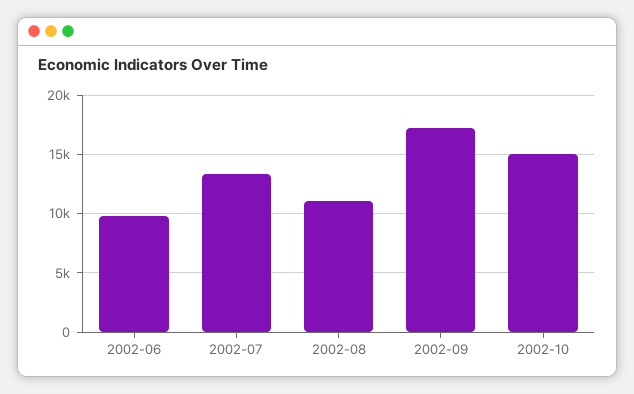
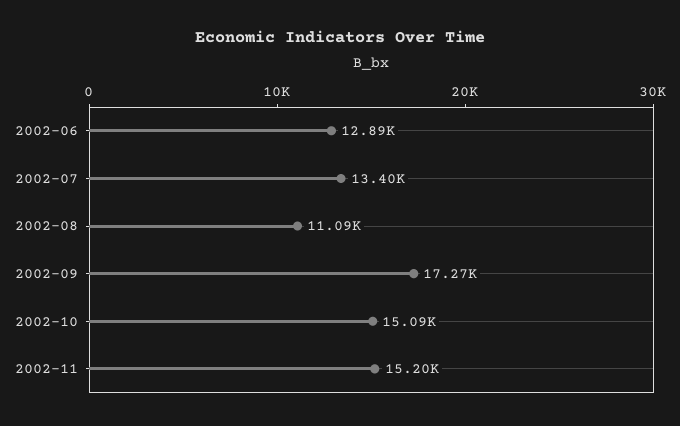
2002-06: 10000 -> 12890
2002-11: none -> 15200

